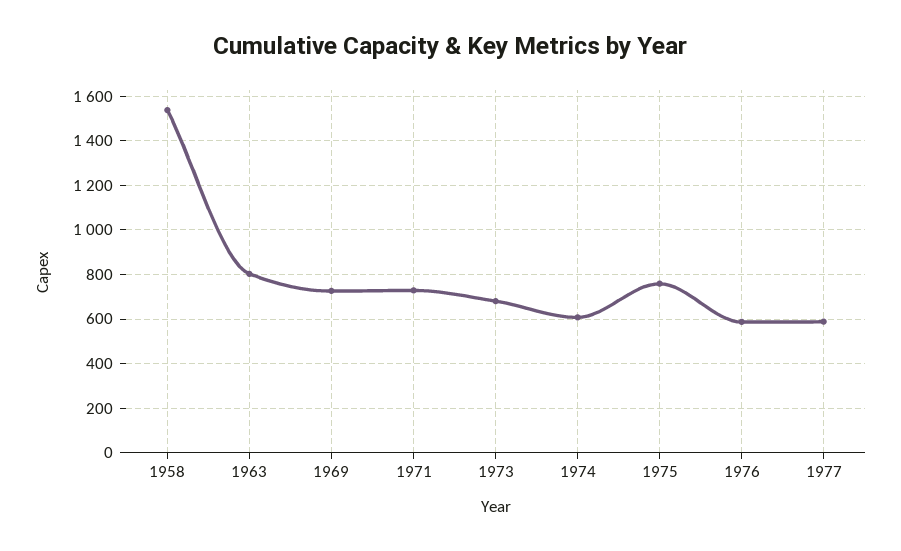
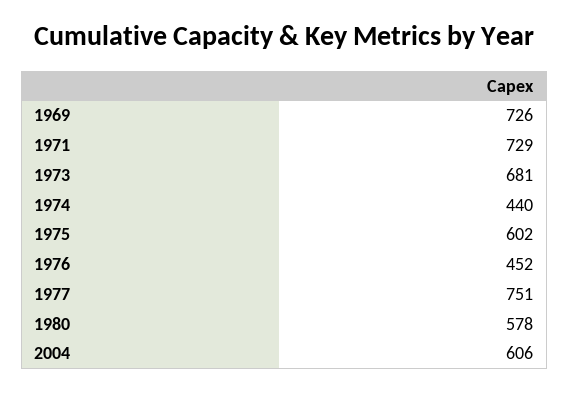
1958: 1550 -> none
1963: 800 -> none
1974: 600 -> 440
1975: 750 -> 602
1976: 600 -> 452
1977: 600 -> 751
1980: none -> 578
2004: none -> 606

